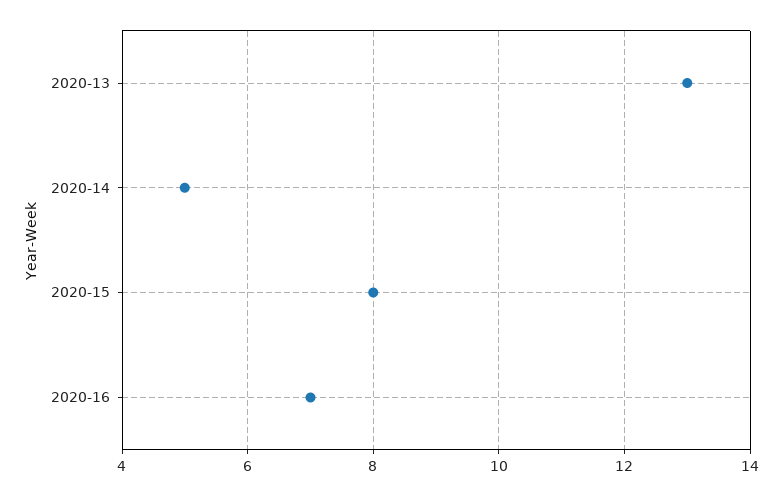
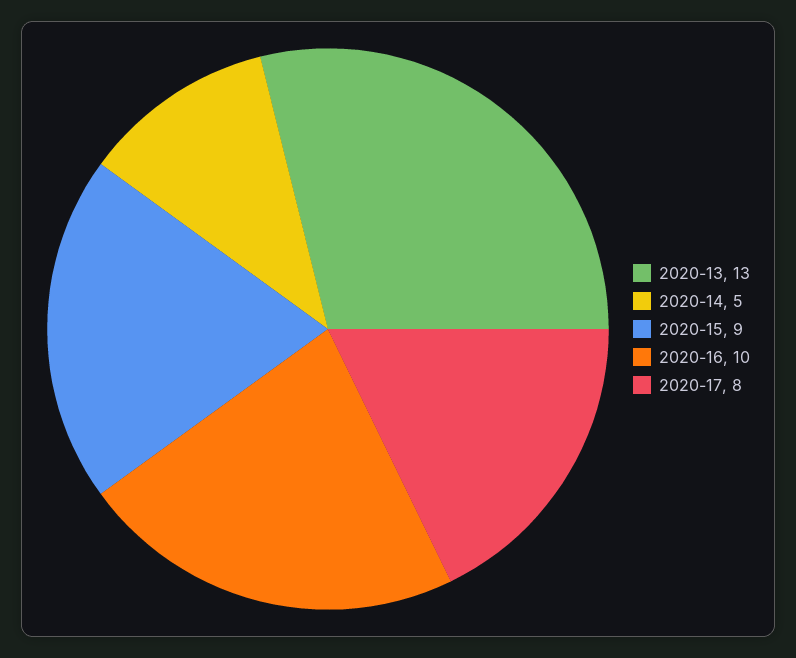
2020-15: 8 -> 9
2020-16: 7 -> 10
2020-17: none -> 8

